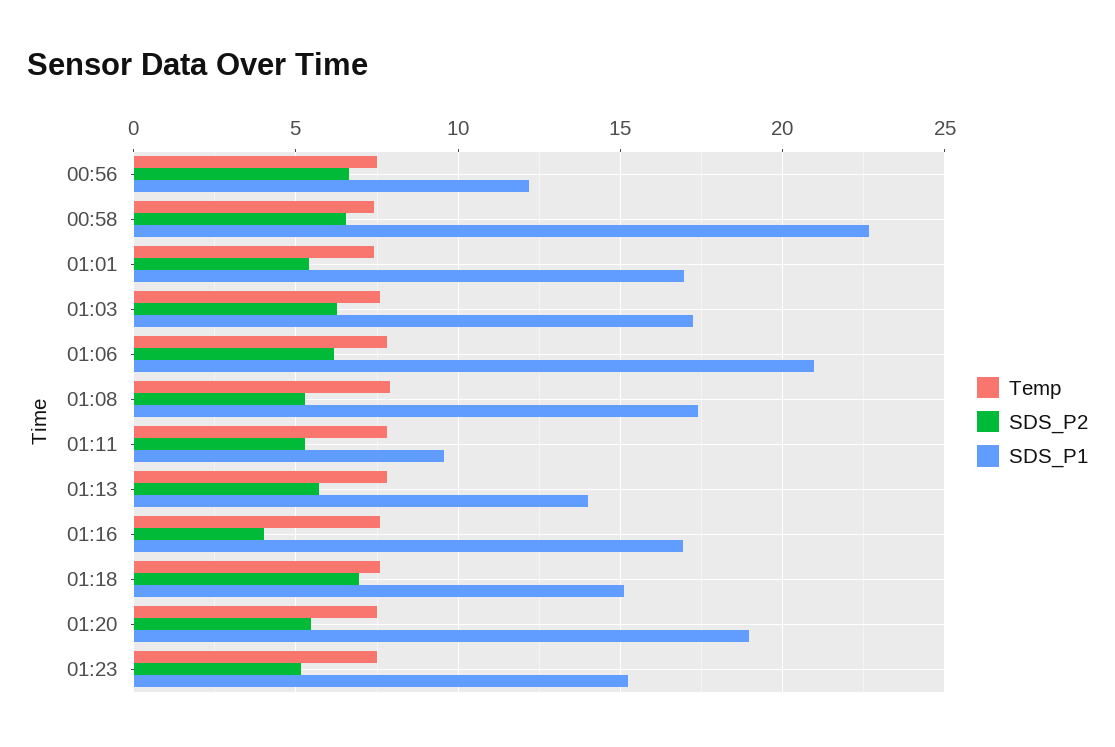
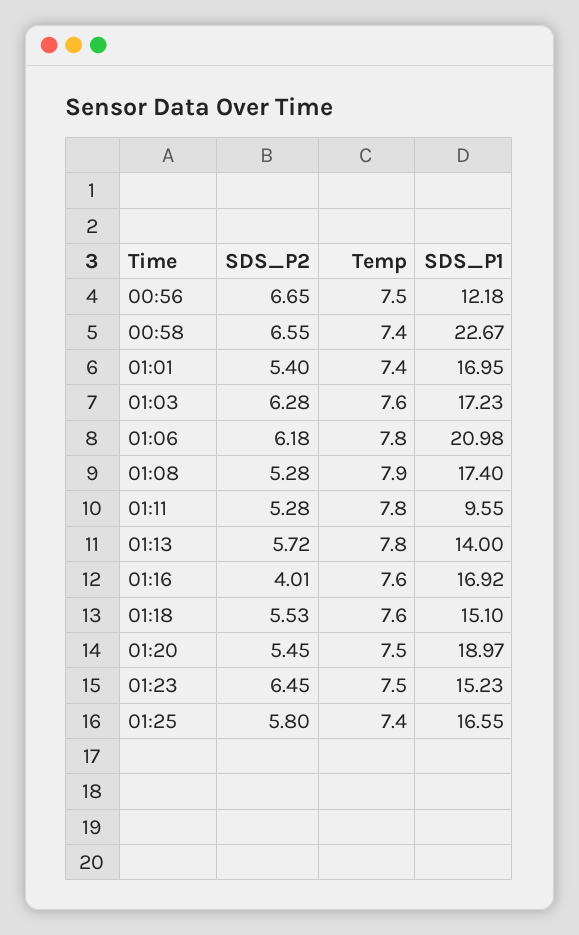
SDS_P2, 01:18: 7 -> 5.53
SDS_P2, 01:23: 5 -> 6.45
SDS_P2, 01:25: none -> 5.8
Temp, 01:25: none -> 7.4
SDS_P1, 01:25: none -> 16.55

